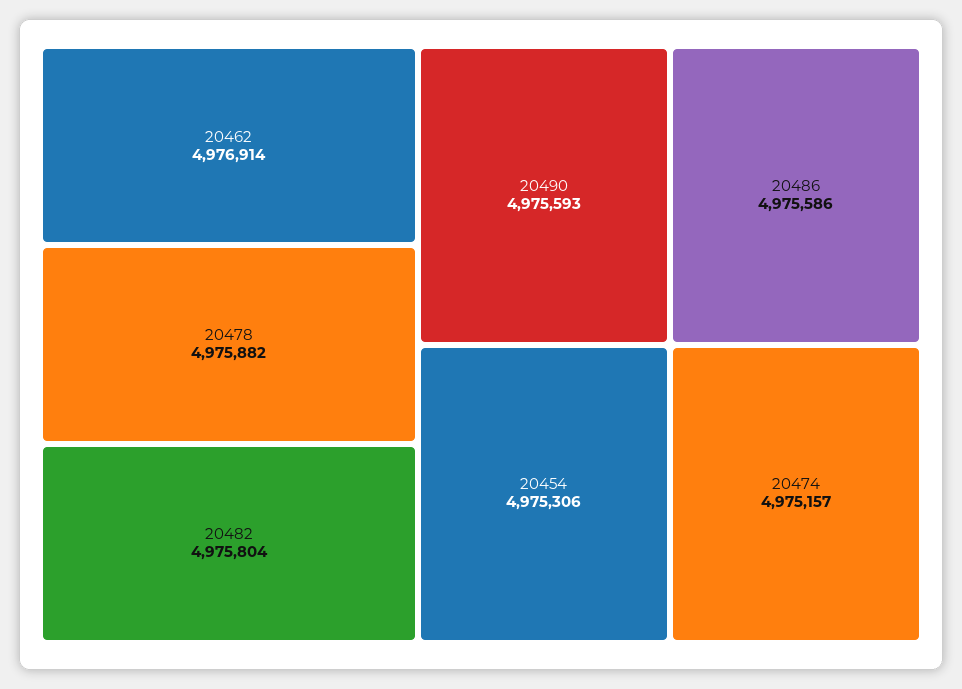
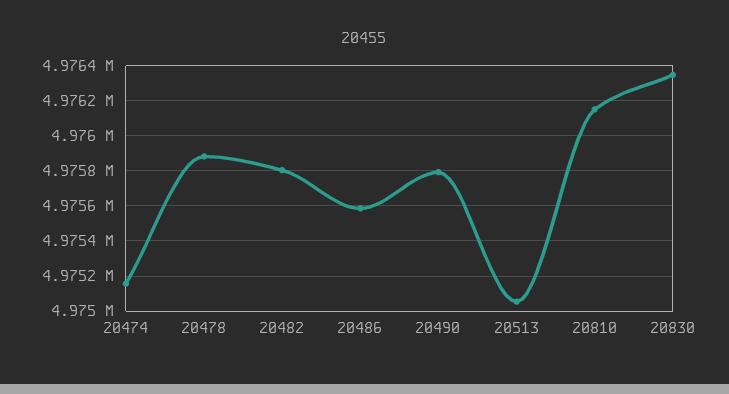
20462: 4976914 -> none
20490: 4975593 -> 4975800
20454: 4975306 -> none
20513: none -> 4975050
20810: none -> 4976150
20830: none -> 4976350

